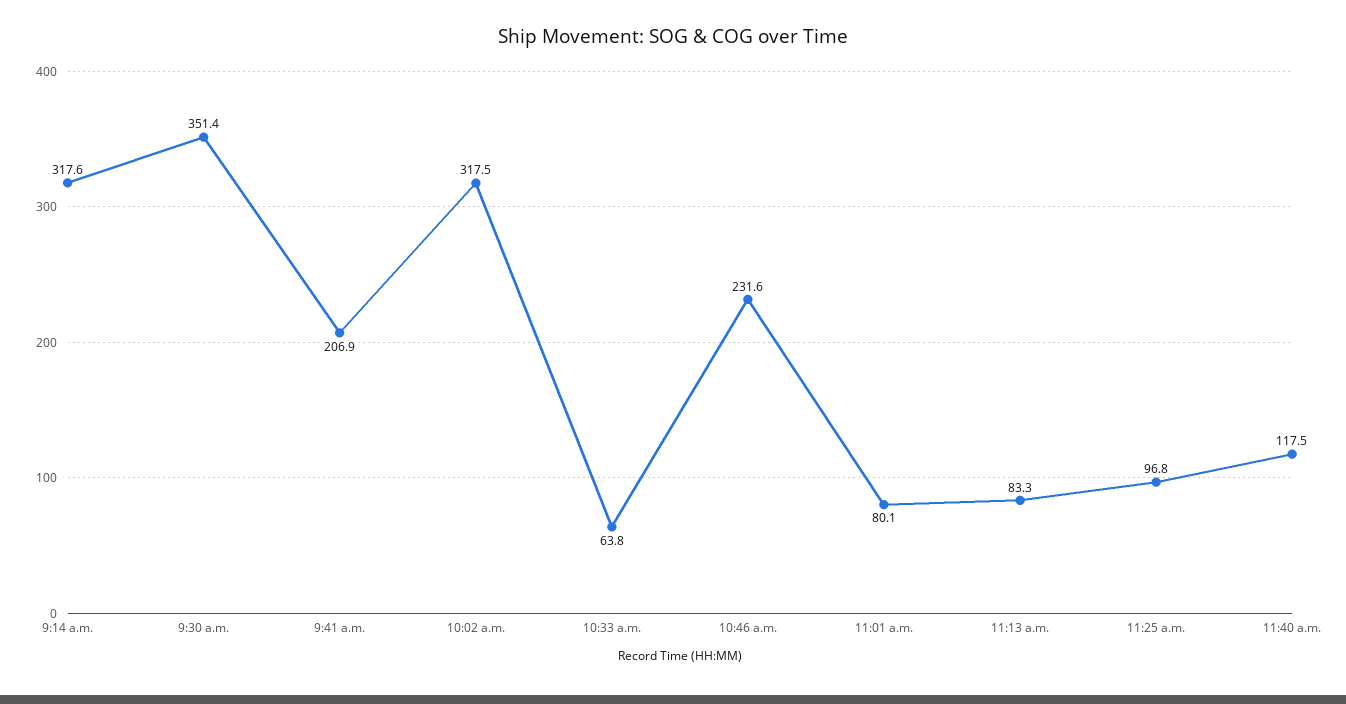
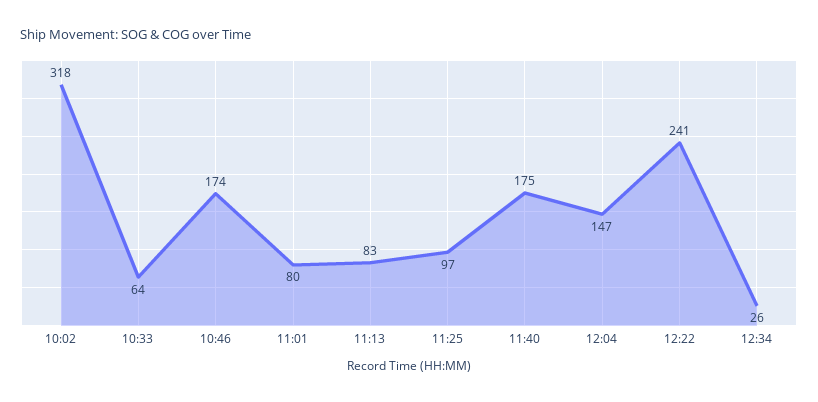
9:14 a.m.: 317.6 -> none
9:30 a.m.: 351.4 -> none
9:41 a.m.: 206.9 -> none
10:46 a.m.: 231.6 -> 174
11:40 a.m.: 117.5 -> 175
12:04: none -> 147
12:22: none -> 241
12:34: none -> 26

